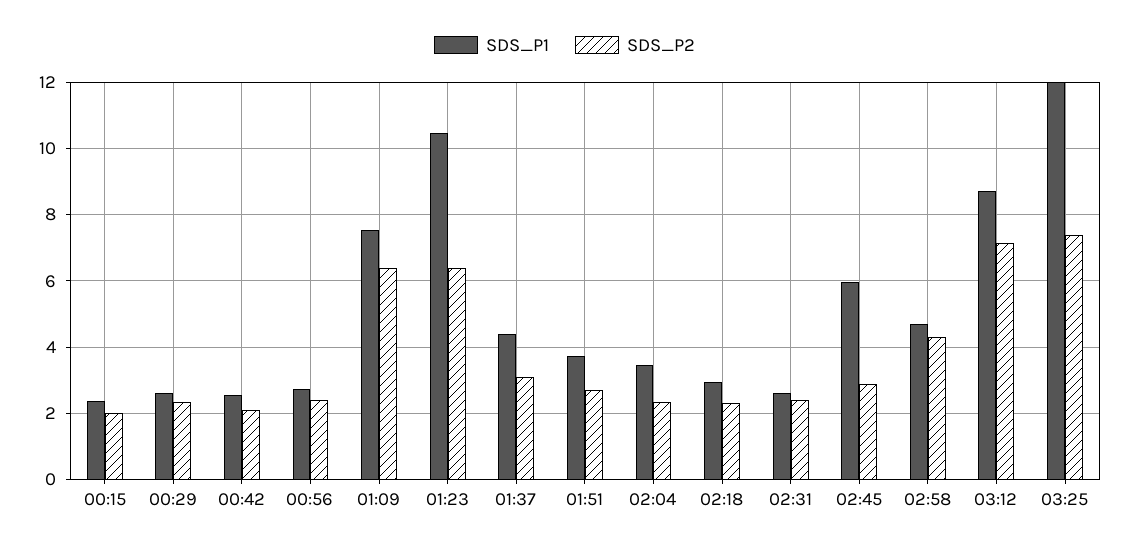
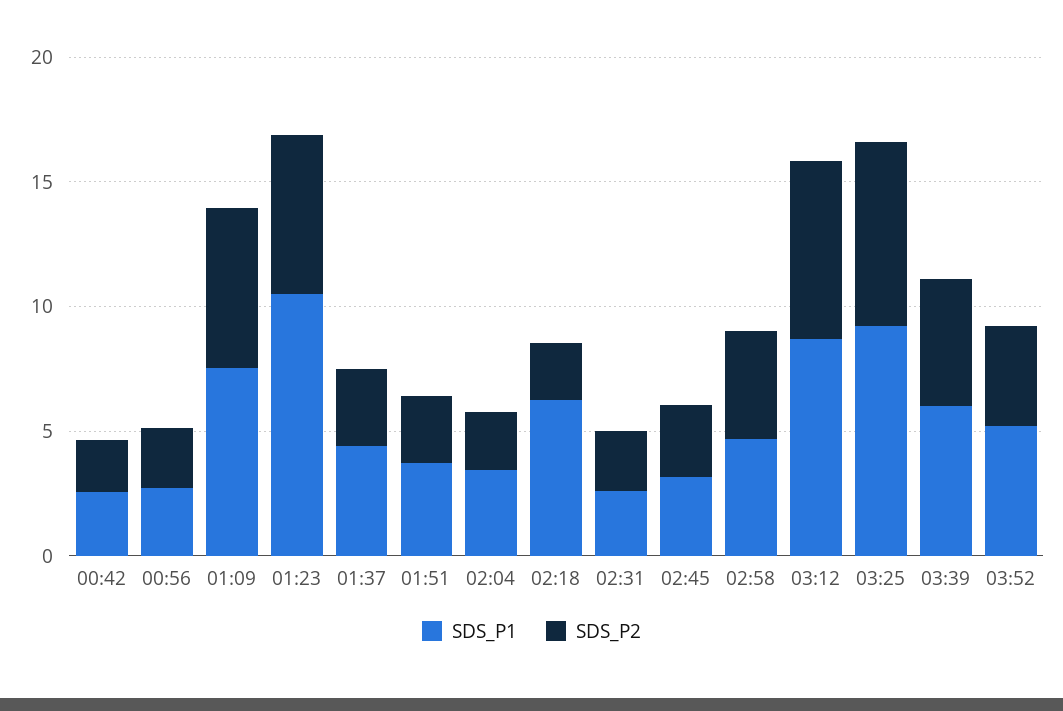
SDS_P1, 00:15: 2.4 -> none
SDS_P2, 00:15: 2 -> none
SDS_P1, 00:29: 2.6 -> none
SDS_P2, 00:29: 2.4 -> none
SDS_P1, 02:18: 3 -> 6
SDS_P1, 02:45: 6 -> 3
SDS_P1, 03:25: 12 -> 9
SDS_P1, 03:39: none -> 6
SDS_P2, 03:39: none -> 5
SDS_P1, 03:52: none -> 5
SDS_P2, 03:52: none -> 4

